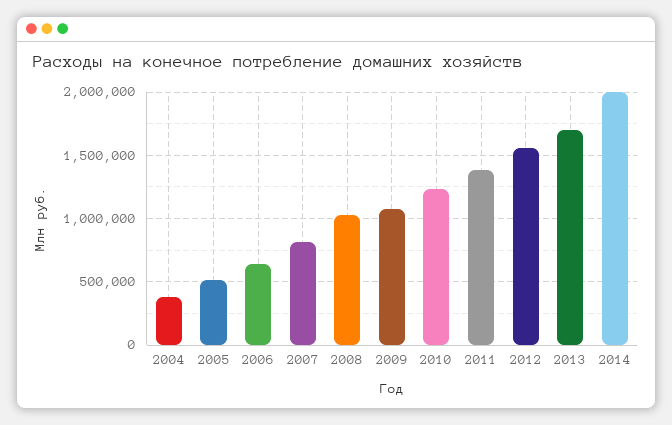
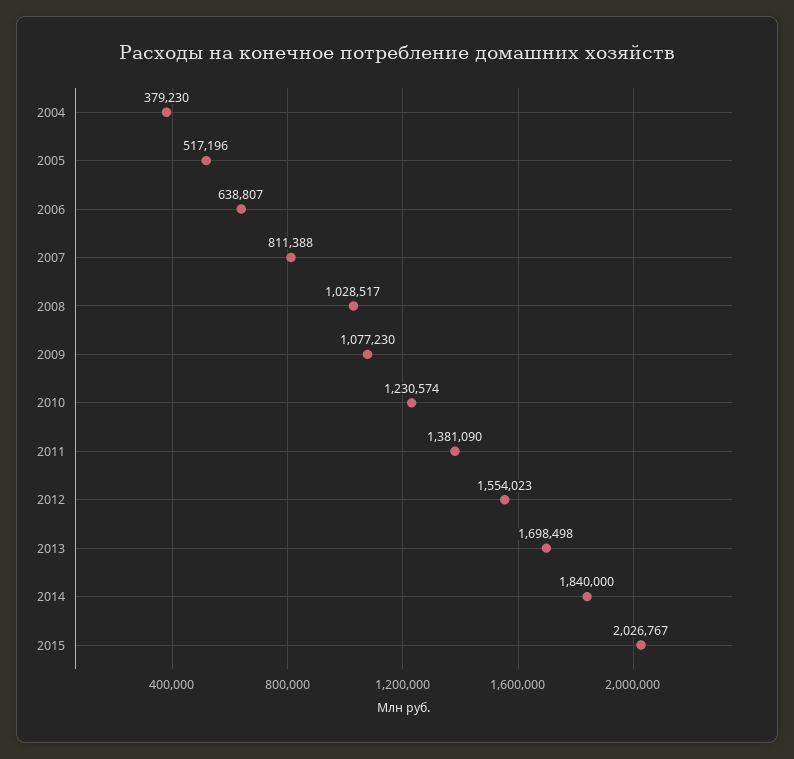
2014: 2000000 -> 1840000
2015: none -> 2026767

